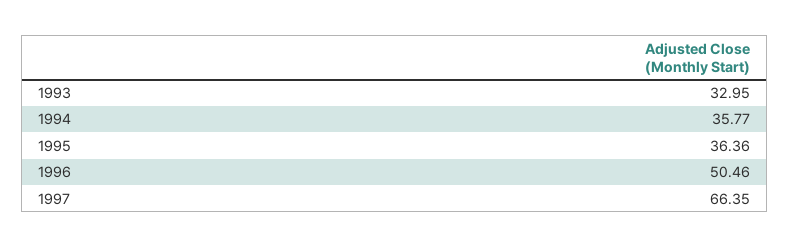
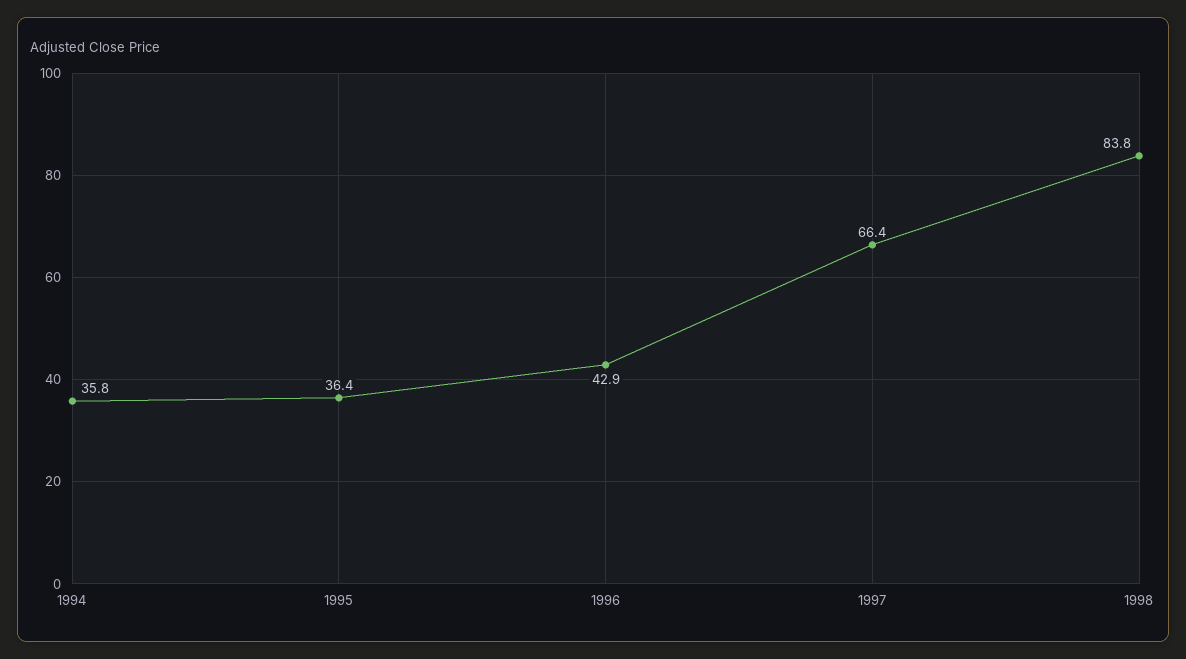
1993: 32.95 -> none
1996: 50.46 -> 42.9
1998: none -> 83.8

